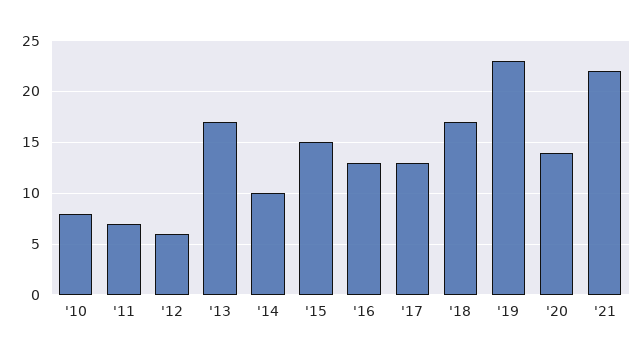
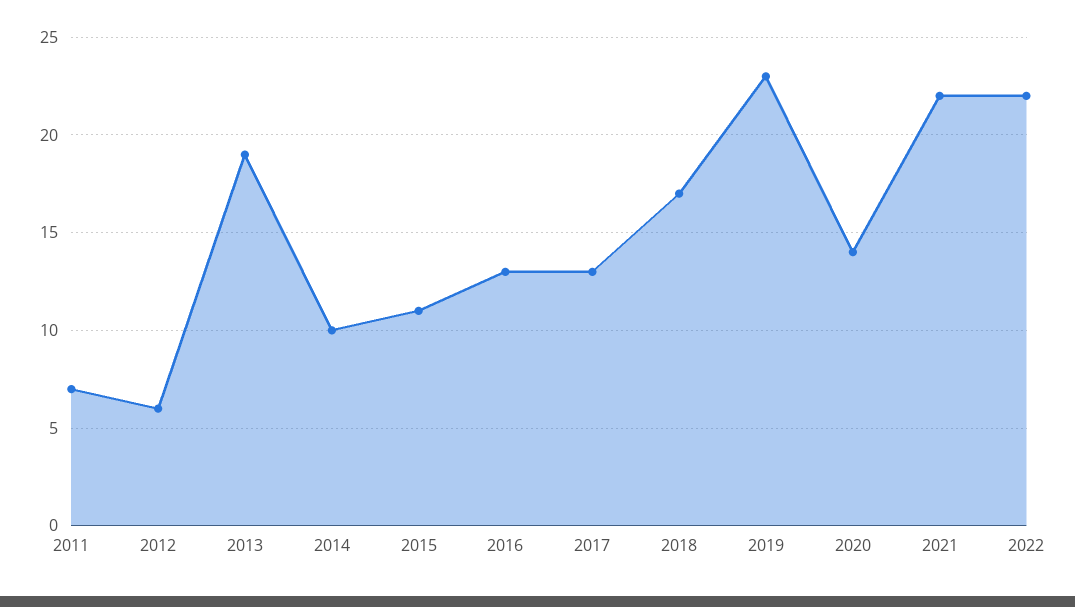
'10: 8 -> none
'13: 17 -> 19
'15: 15 -> 11
2022: none -> 22

